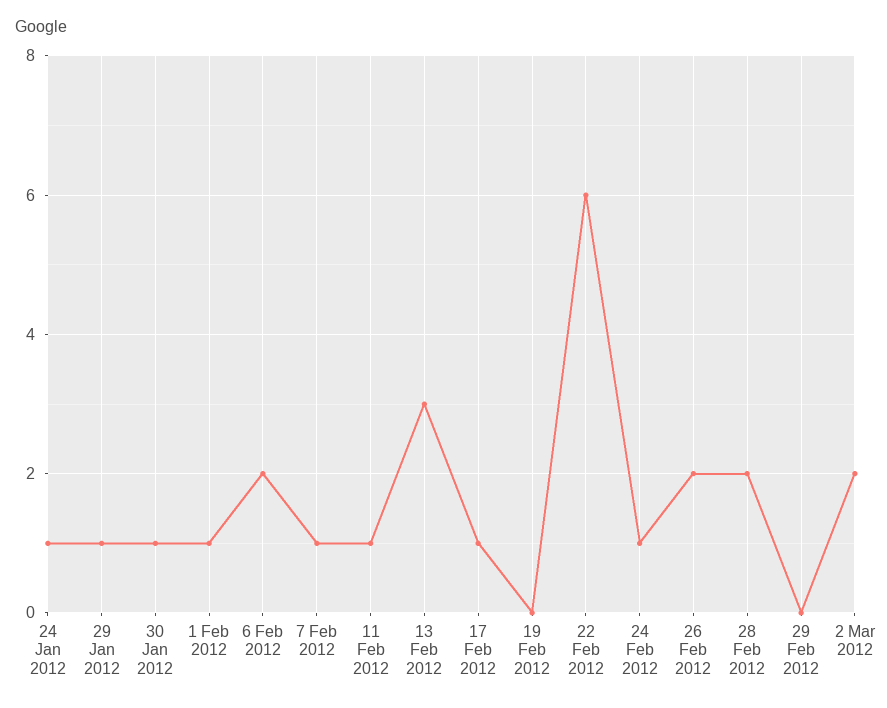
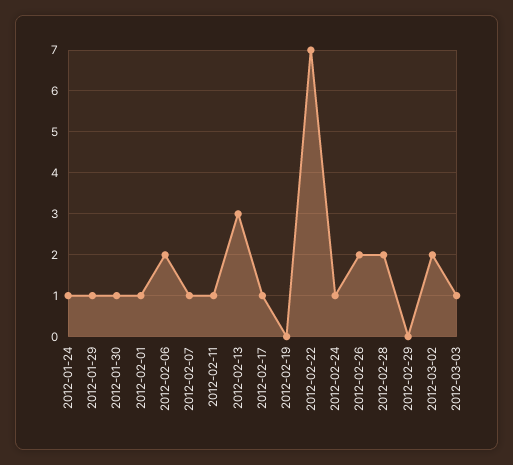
22 Feb 2012: 6 -> 7
2012-03-03: none -> 1

